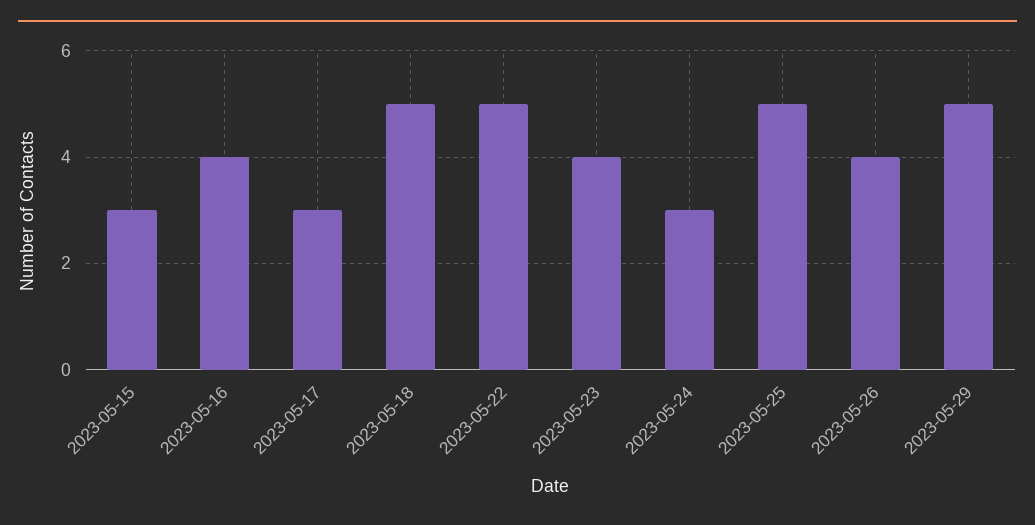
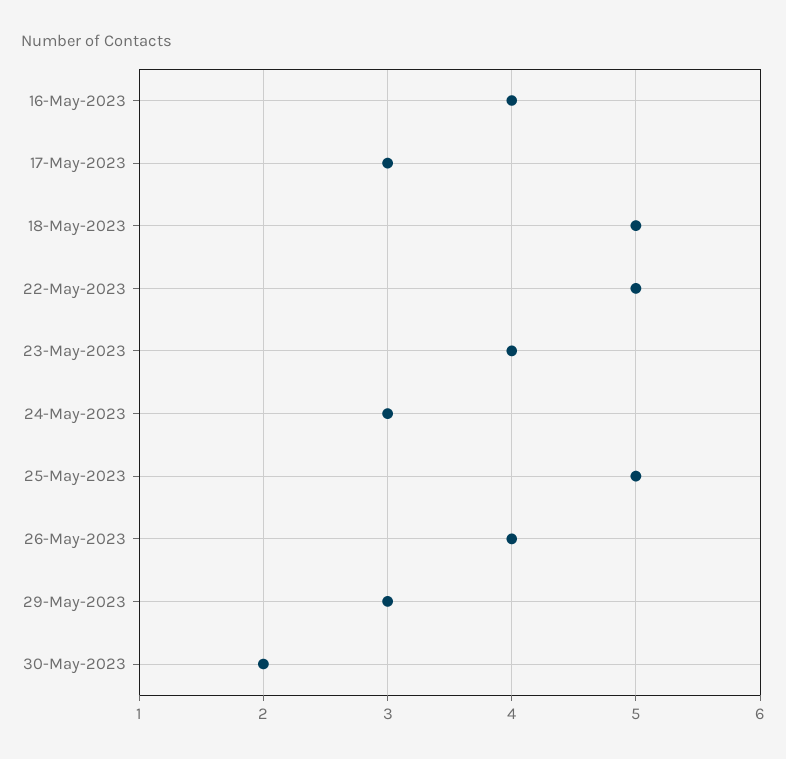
2023-05-15: 3 -> none
2023-05-29: 5 -> 3
30-May-2023: none -> 2

